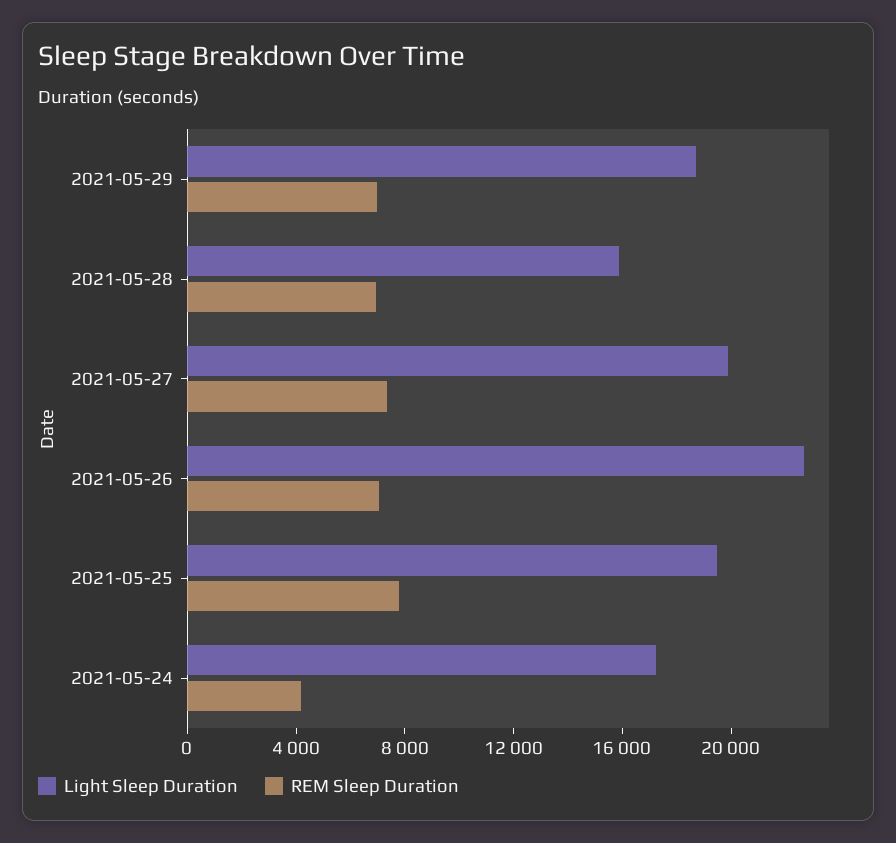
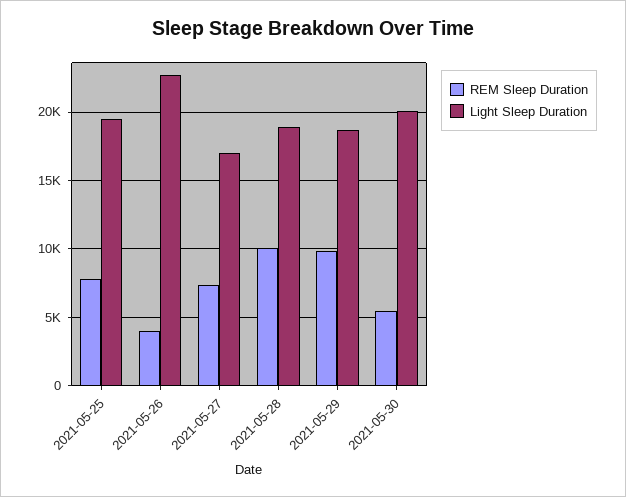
REM Sleep Duration, 2021-05-29: 7000 -> 10000
Light Sleep Duration, 2021-05-28: 16000 -> 19000
REM Sleep Duration, 2021-05-28: 7000 -> 10000
Light Sleep Duration, 2021-05-27: 20000 -> 17000
REM Sleep Duration, 2021-05-26: 7000 -> 4000
Light Sleep Duration, 2021-05-24: 17000 -> none
REM Sleep Duration, 2021-05-24: 4000 -> none
REM Sleep Duration, 2021-05-30: none -> 5500
Light Sleep Duration, 2021-05-30: none -> 20000

